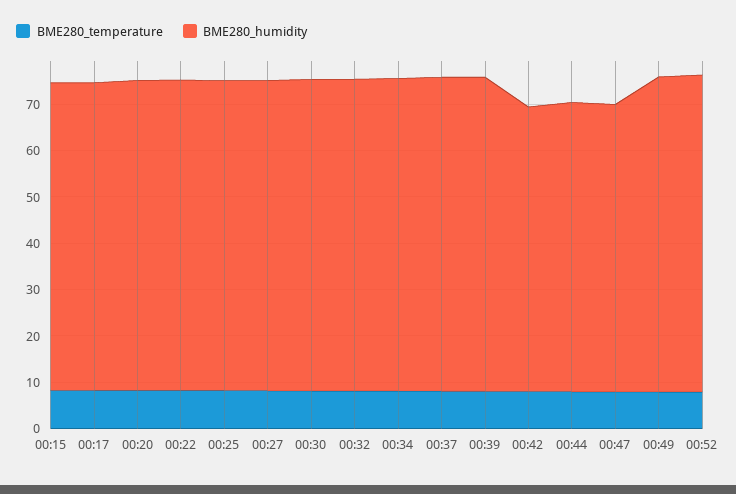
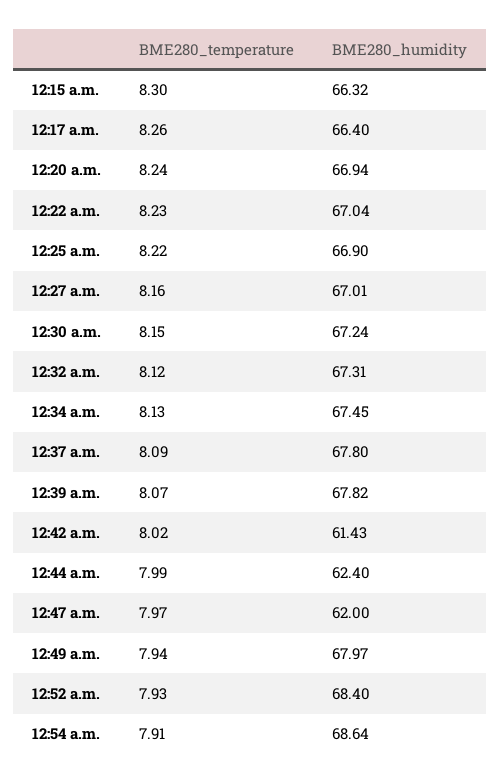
BME280_temperature, 12:54 a.m.: none -> 7.91
BME280_humidity, 12:54 a.m.: none -> 68.64

